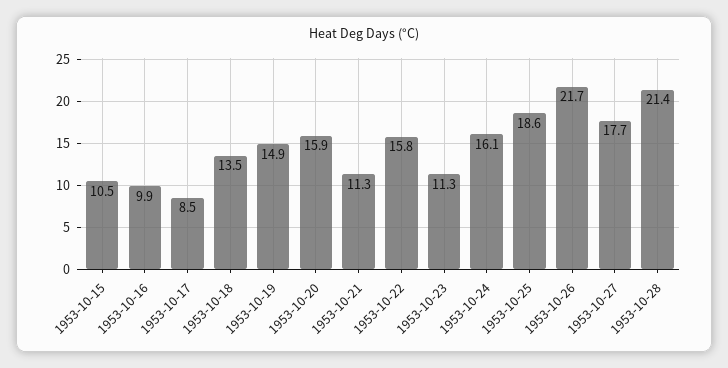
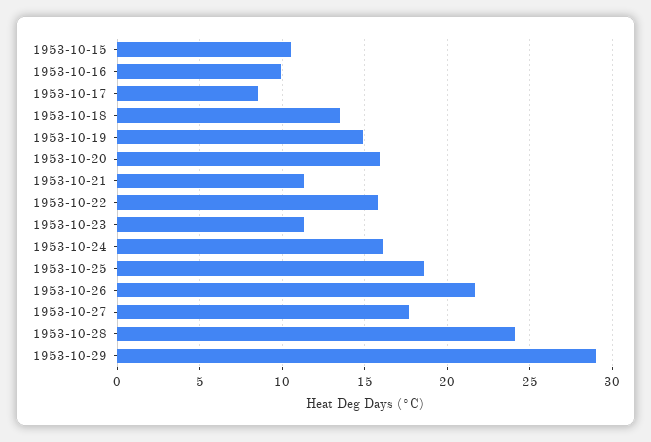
1953-10-28: 21.4 -> 24
1953-10-29: none -> 29

